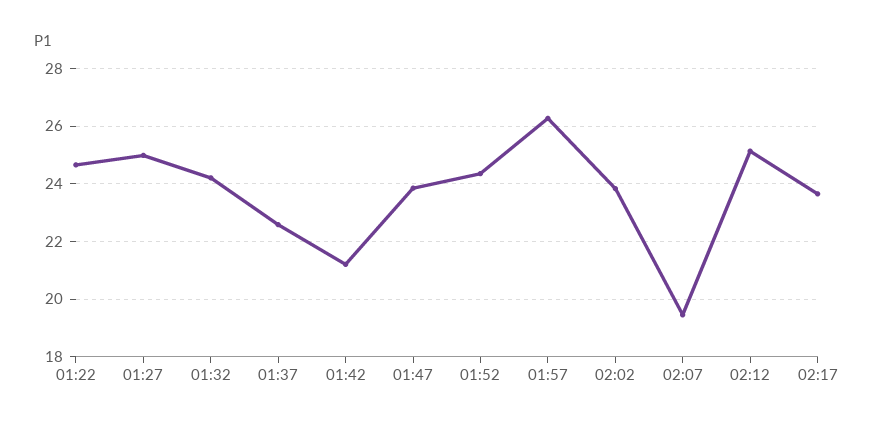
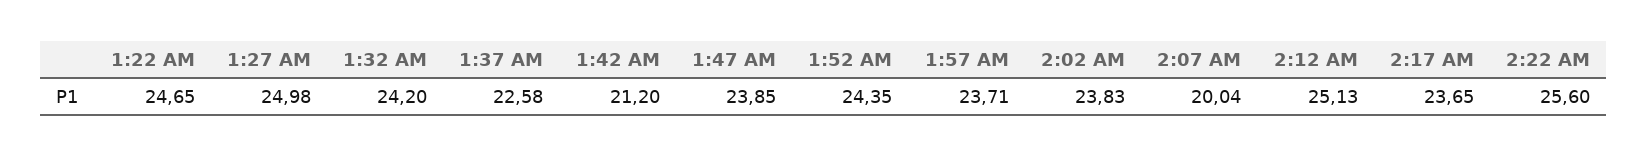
01:57: 26.25 -> 23.71
02:07: 19.5 -> 20.04
2:22 AM: none -> 25.6

